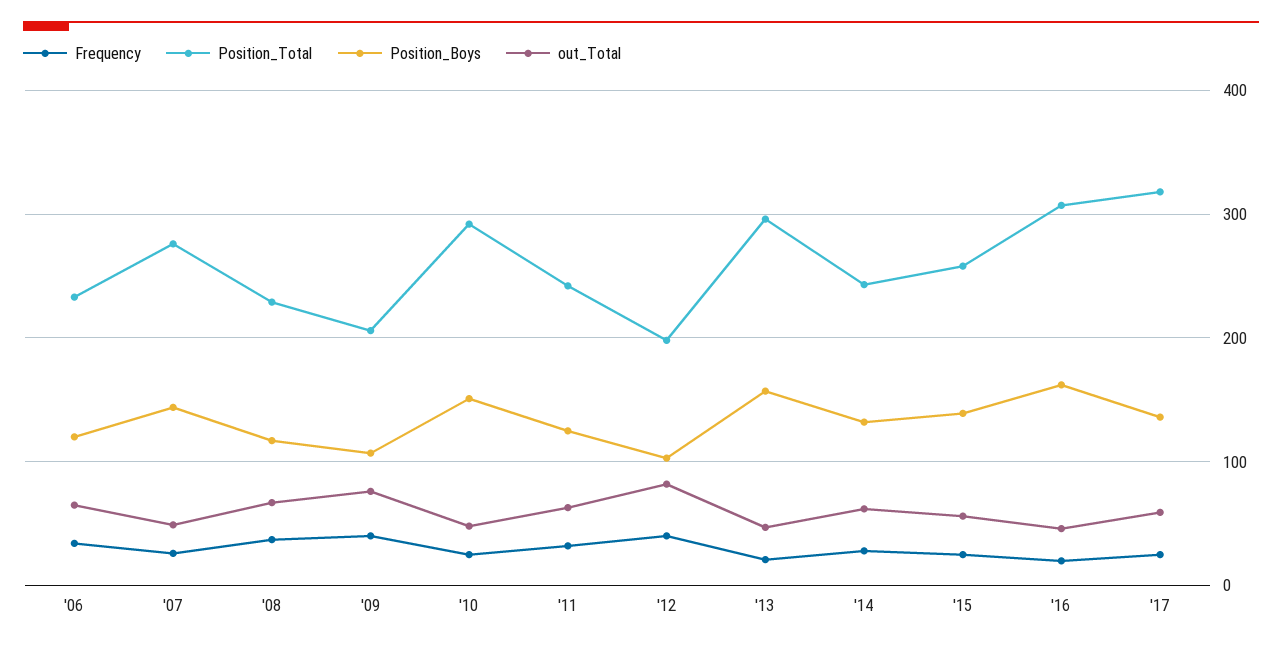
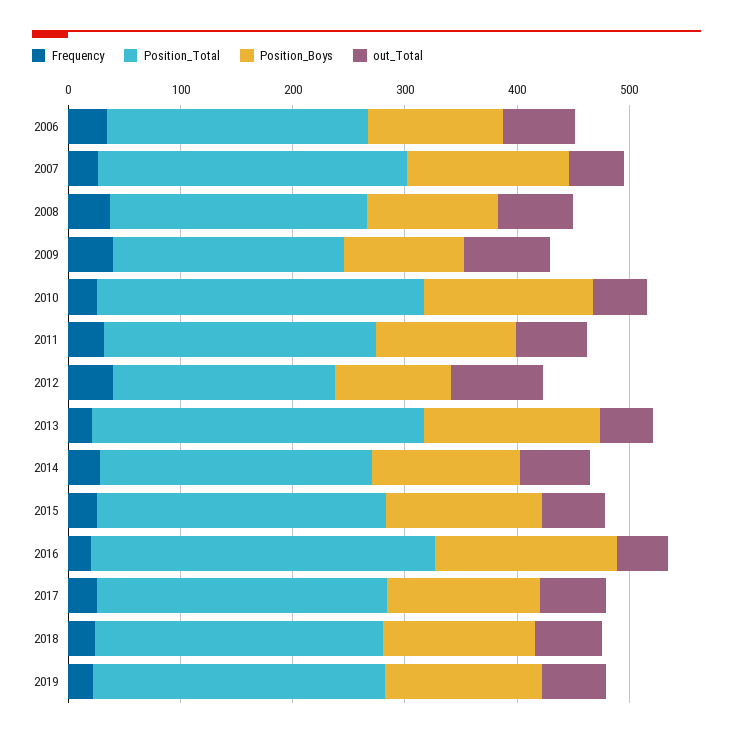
Position_Total, '17: 320 -> 260
Frequency, 2018: none -> 20
Position_Total, 2018: none -> 260
Position_Boys, 2018: none -> 140
out_Total, 2018: none -> 60
Frequency, 2019: none -> 20
Position_Total, 2019: none -> 260
Position_Boys, 2019: none -> 140
out_Total, 2019: none -> 60

